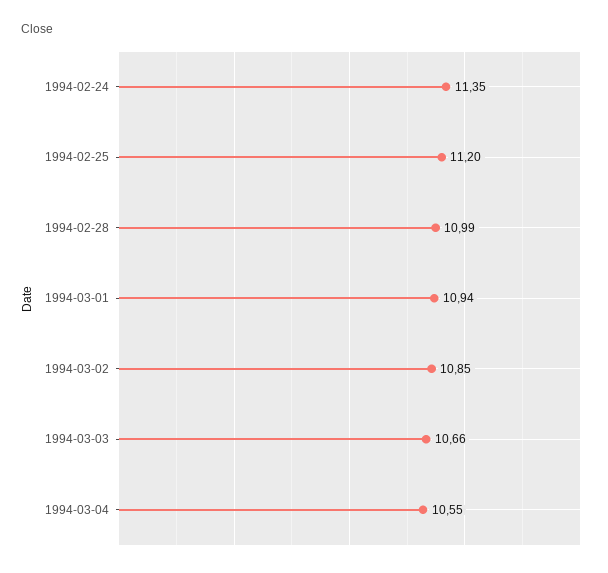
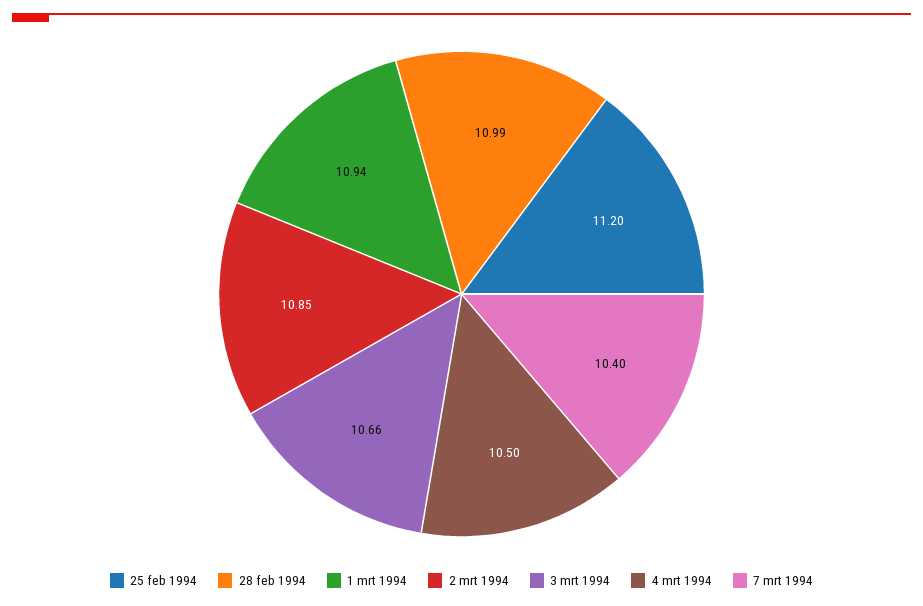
1994-02-24: 11.35 -> none
1994-03-04: 10.55 -> 10.5
7 mrt 1994: none -> 10.4

